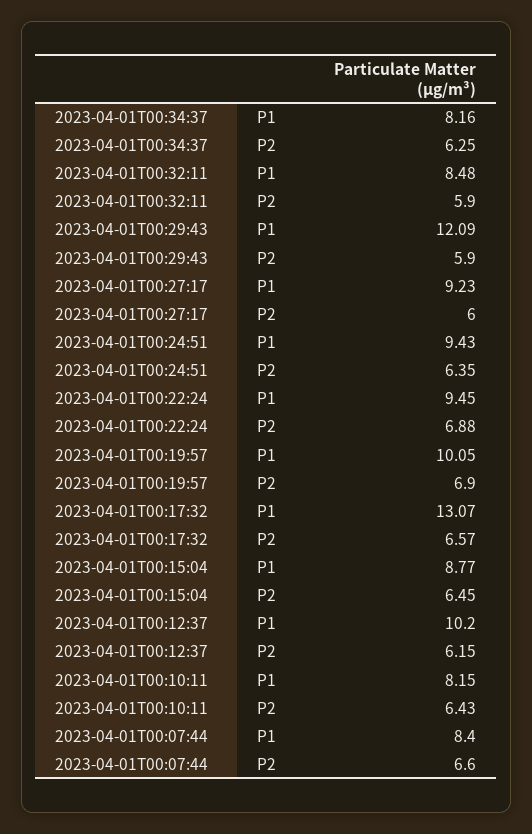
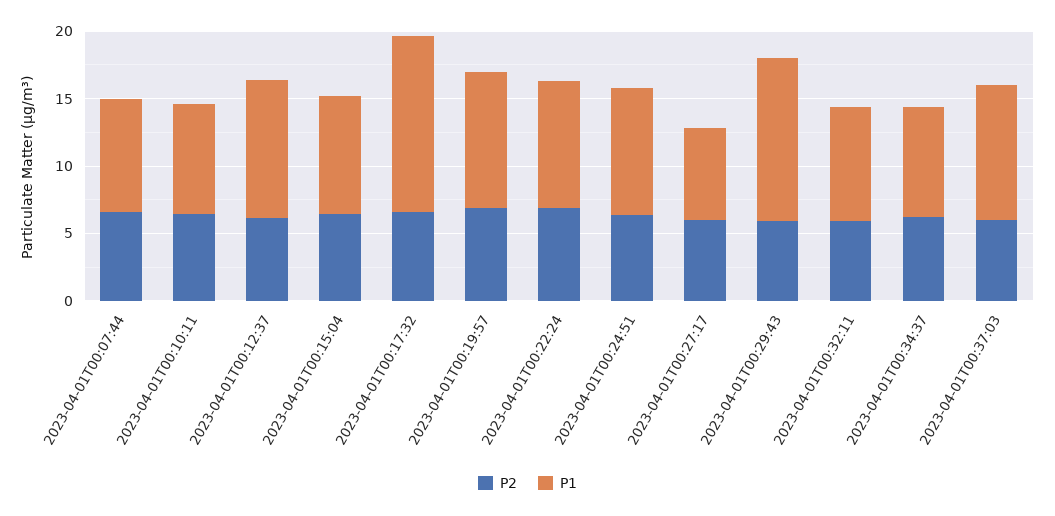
P1, 2023-04-01T00:27:17: 9.23 -> 7
P2, 2023-04-01T00:37:03: none -> 6
P1, 2023-04-01T00:37:03: none -> 10

